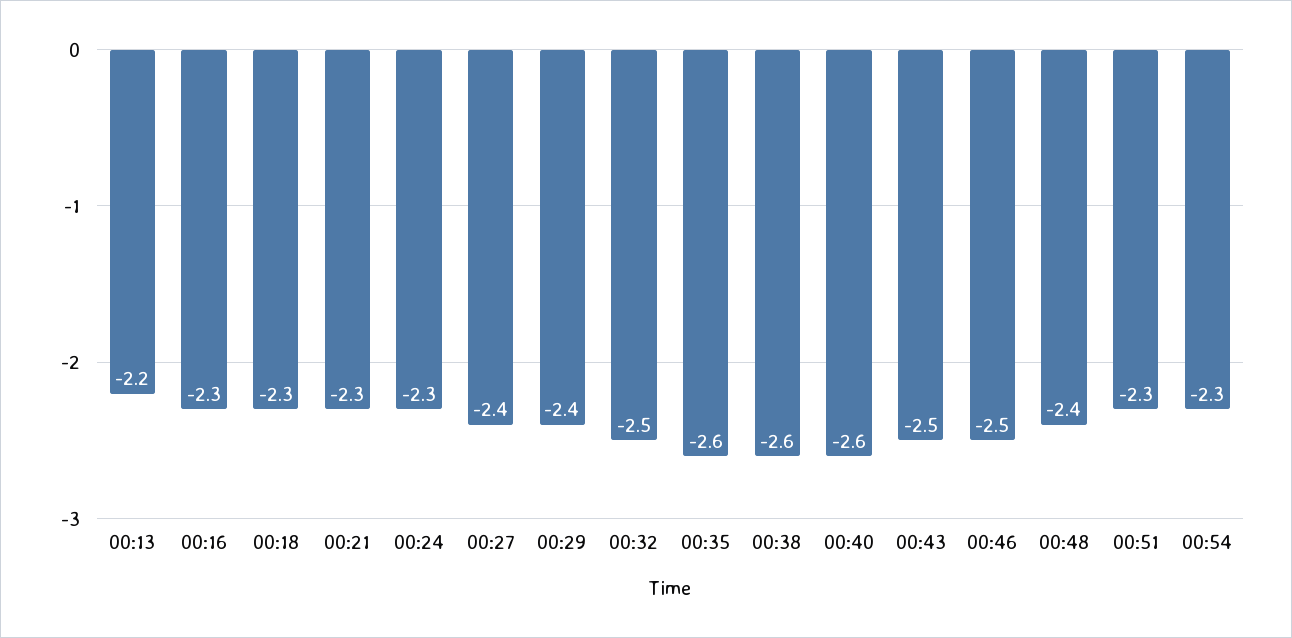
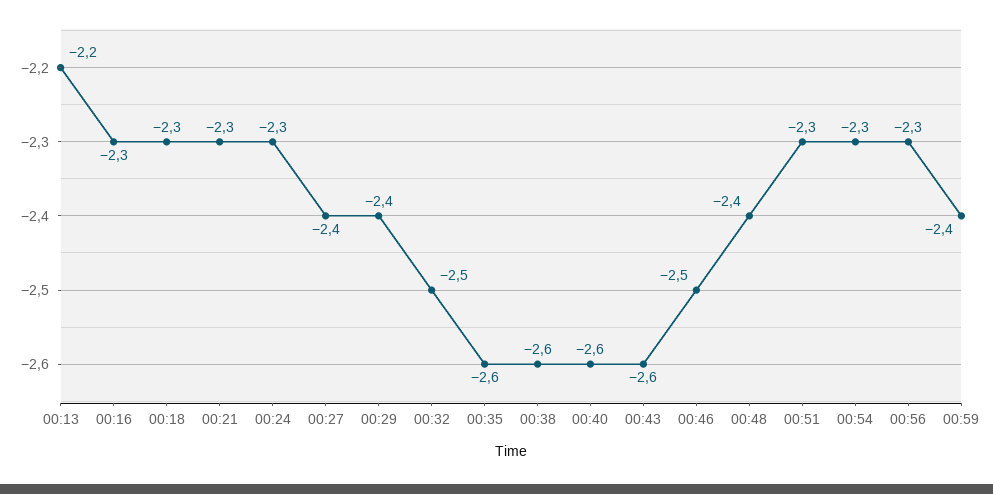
00:43: -2.5 -> -2.6
00:56: none -> -2.3
00:59: none -> -2.4

